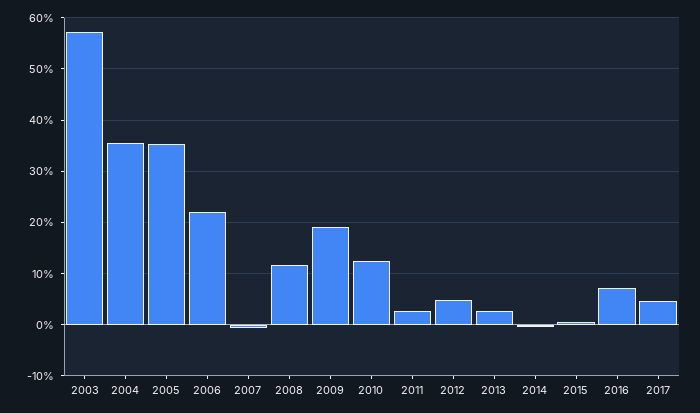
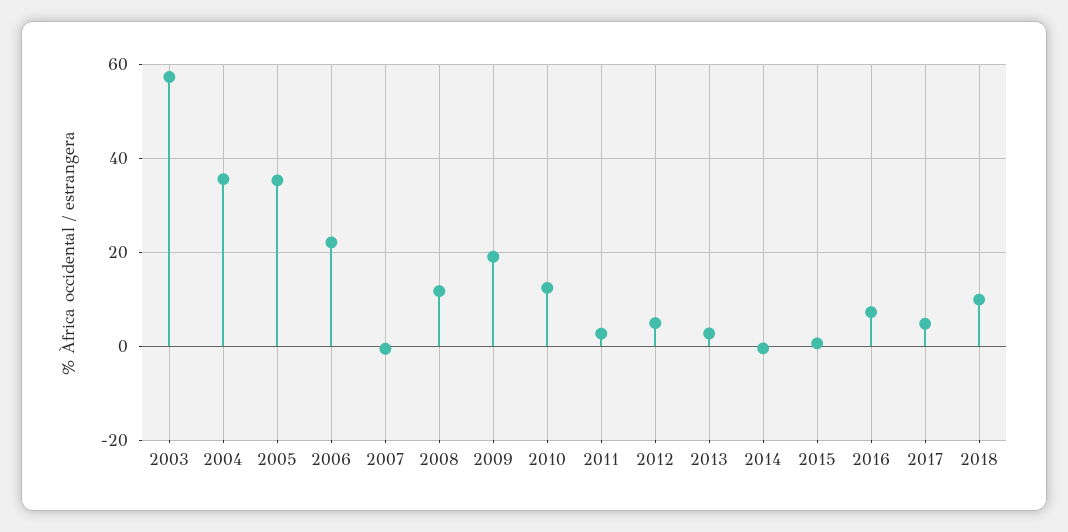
2018: none -> 10

